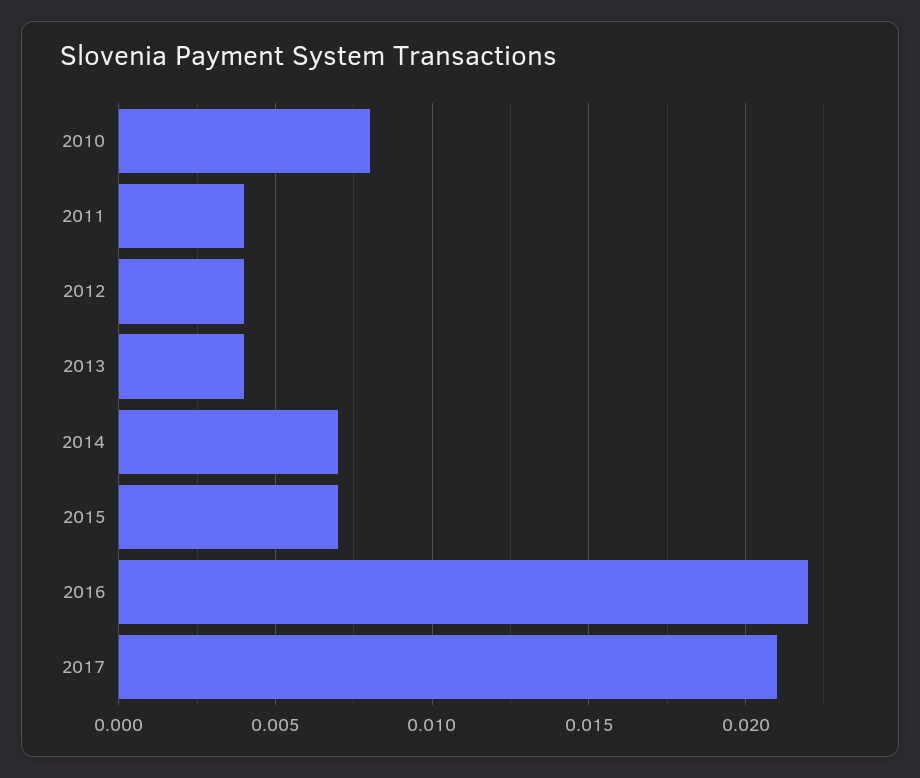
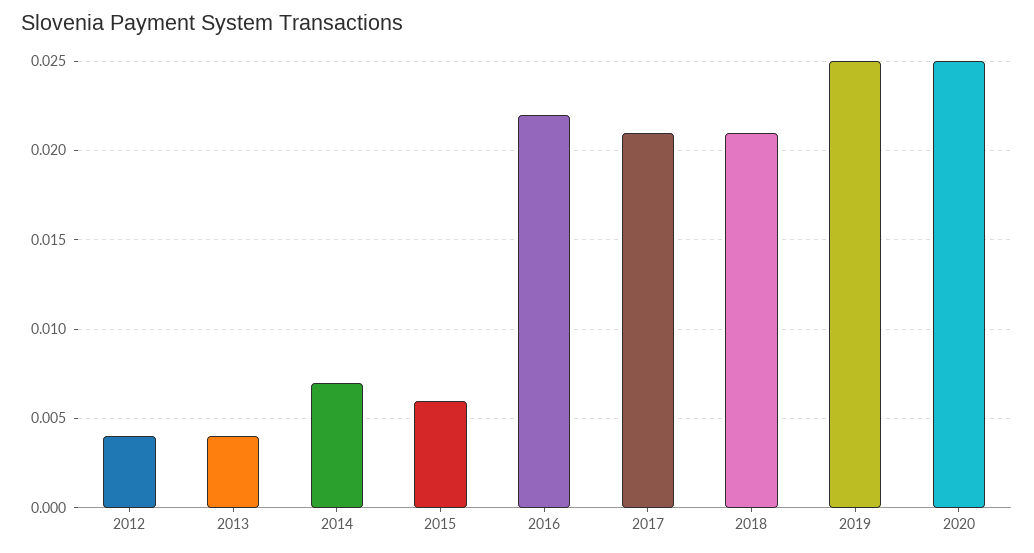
2010: 0.008 -> none
2011: 0.004 -> none
2015: 0.007 -> 0.006
2018: none -> 0.021
2019: none -> 0.025
2020: none -> 0.025

